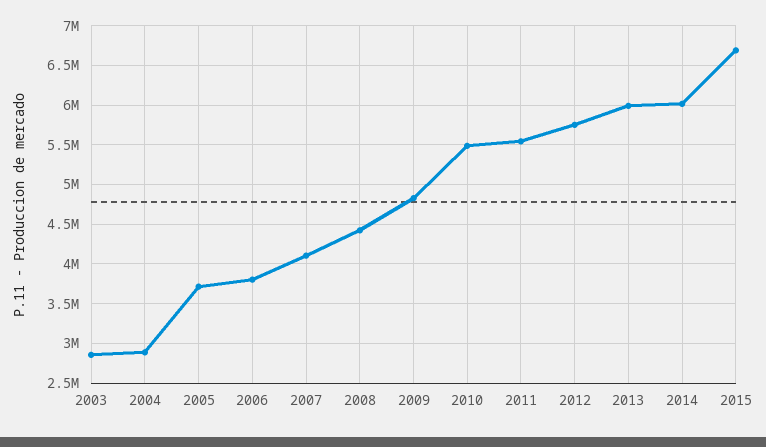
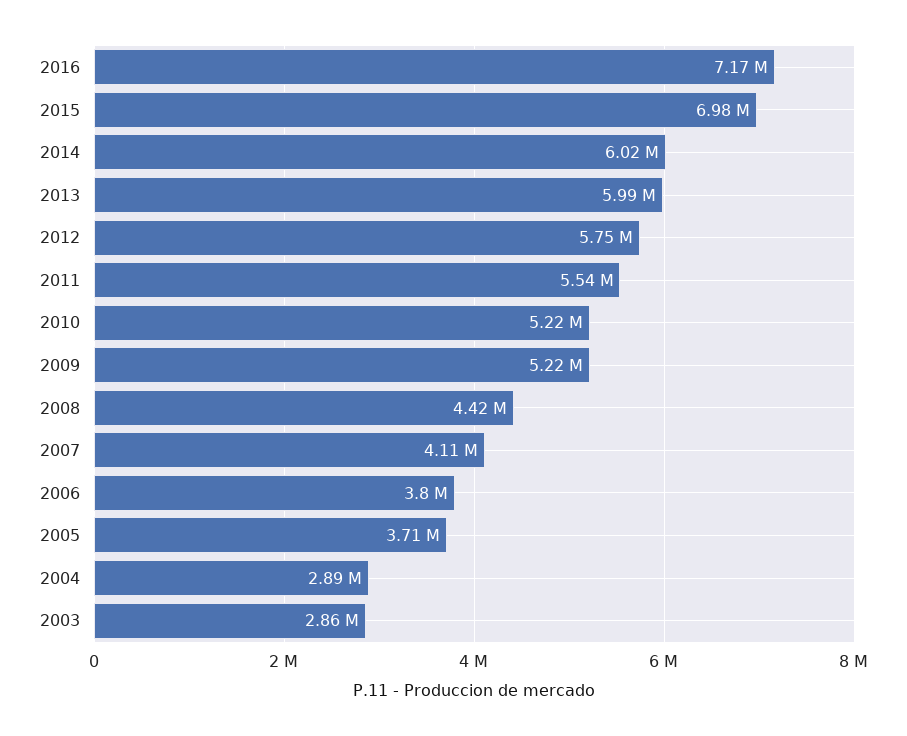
2009: 4800000 -> 5220000
2010: 5500000 -> 5220000
2015: 6700000 -> 6980000
2016: none -> 7170000

